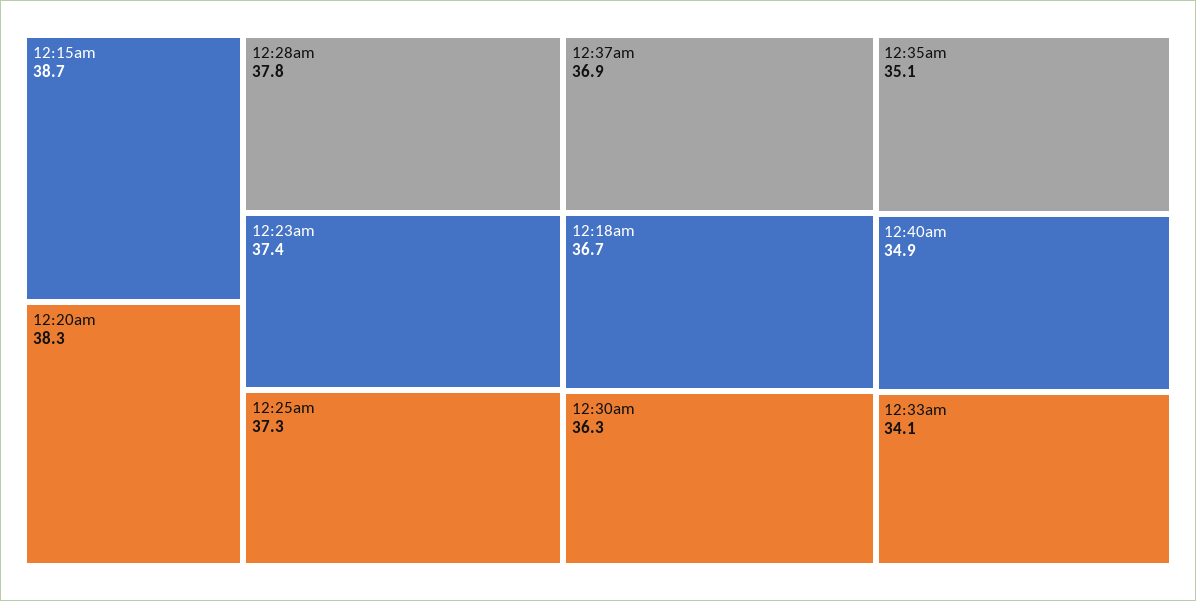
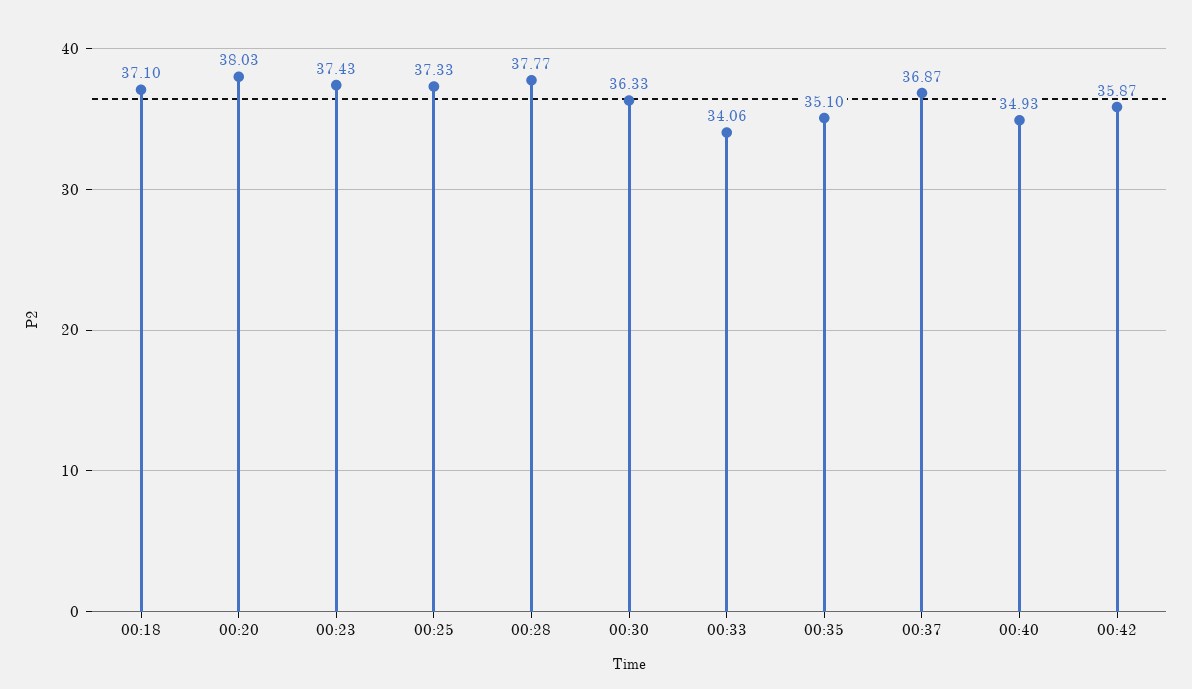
12:15am: 38.7 -> none
12:20am: 38.3 -> 38.03
12:18am: 36.7 -> 37.1
00:42: none -> 35.87

